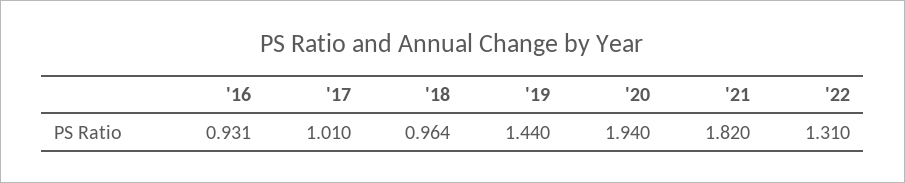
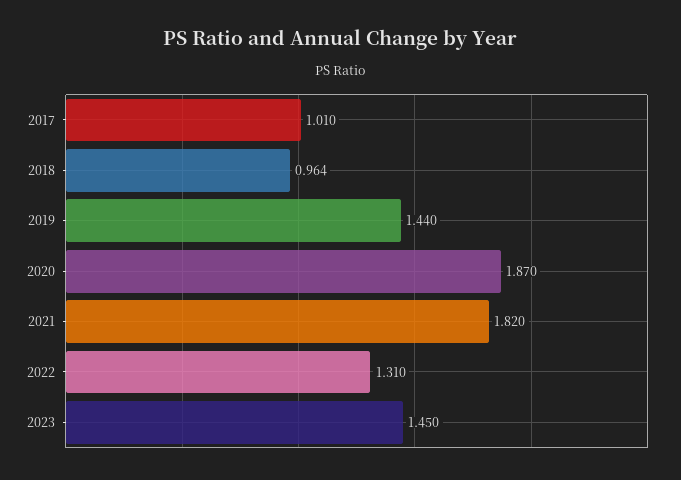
'16: 0.931 -> none
'20: 1.94 -> 1.87
2023: none -> 1.45

